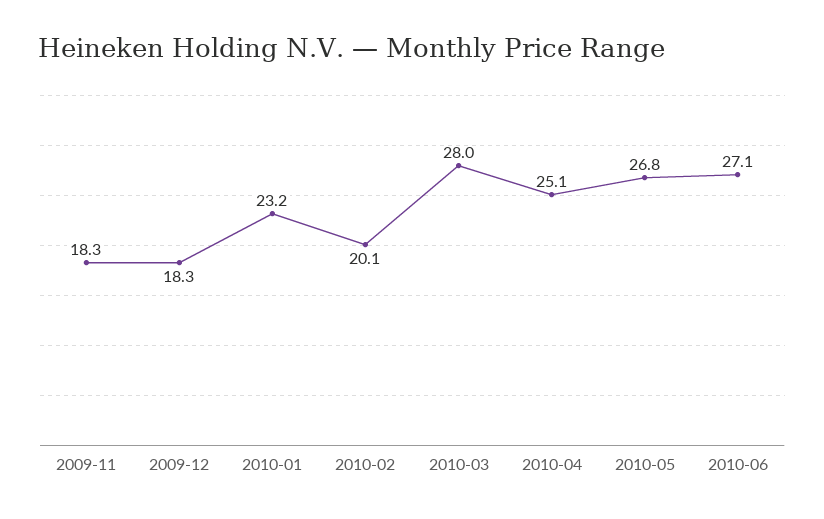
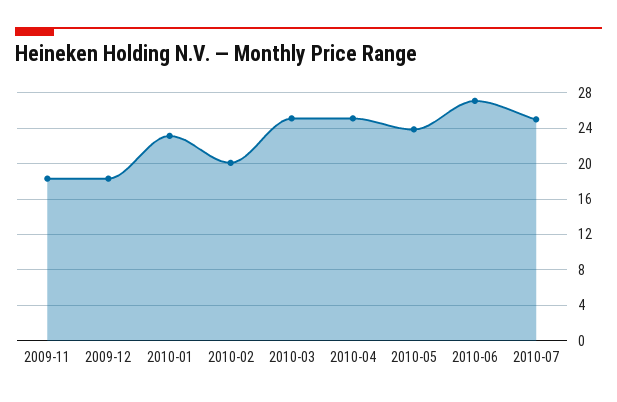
2010-03: 28 -> 25
2010-05: 26.8 -> 24
2010-07: none -> 25

